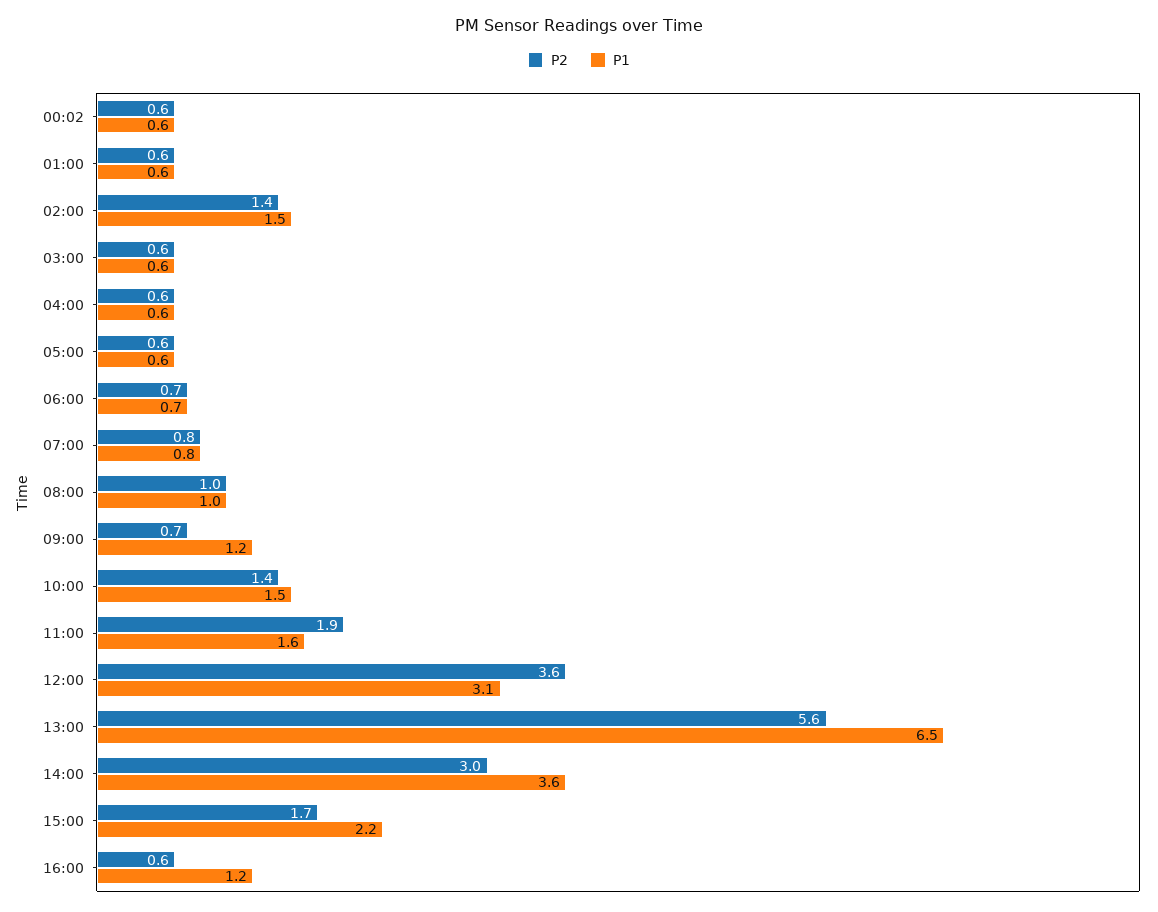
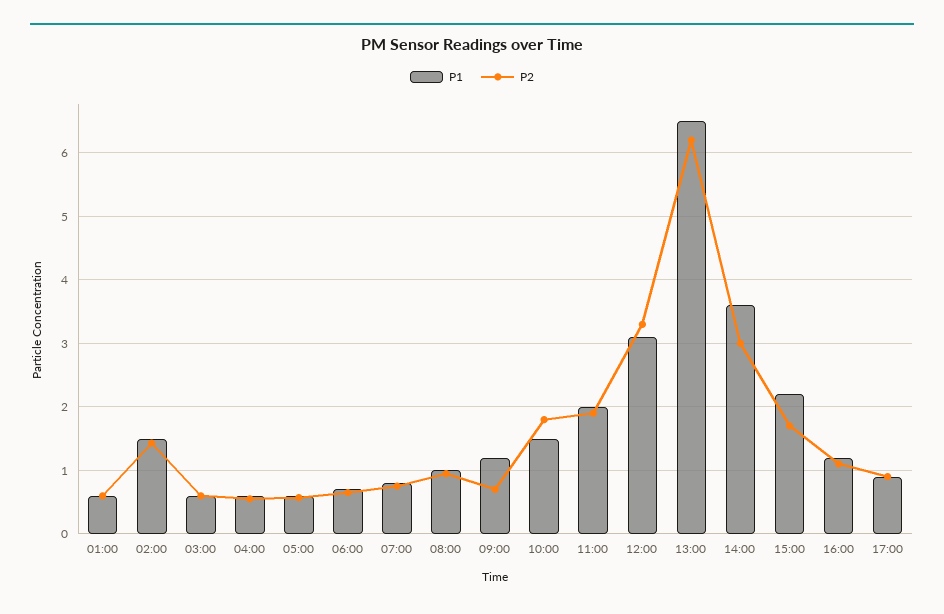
P2, 00:02: 0.6 -> none
P1, 00:02: 0.6 -> none
P2, 10:00: 1.4 -> 1.8
P1, 11:00: 1.6 -> 2
P2, 12:00: 3.6 -> 3.3
P2, 13:00: 5.6 -> 6.2
P2, 16:00: 0.6 -> 1.1
P1, 17:00: none -> 0.9
P2, 17:00: none -> 0.9

